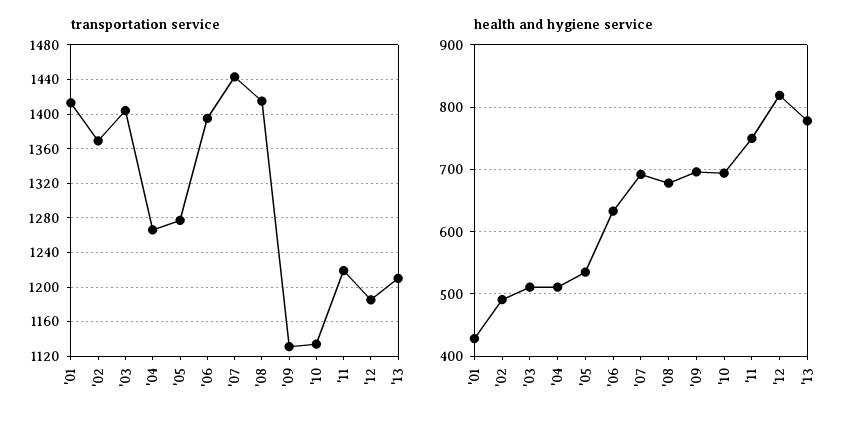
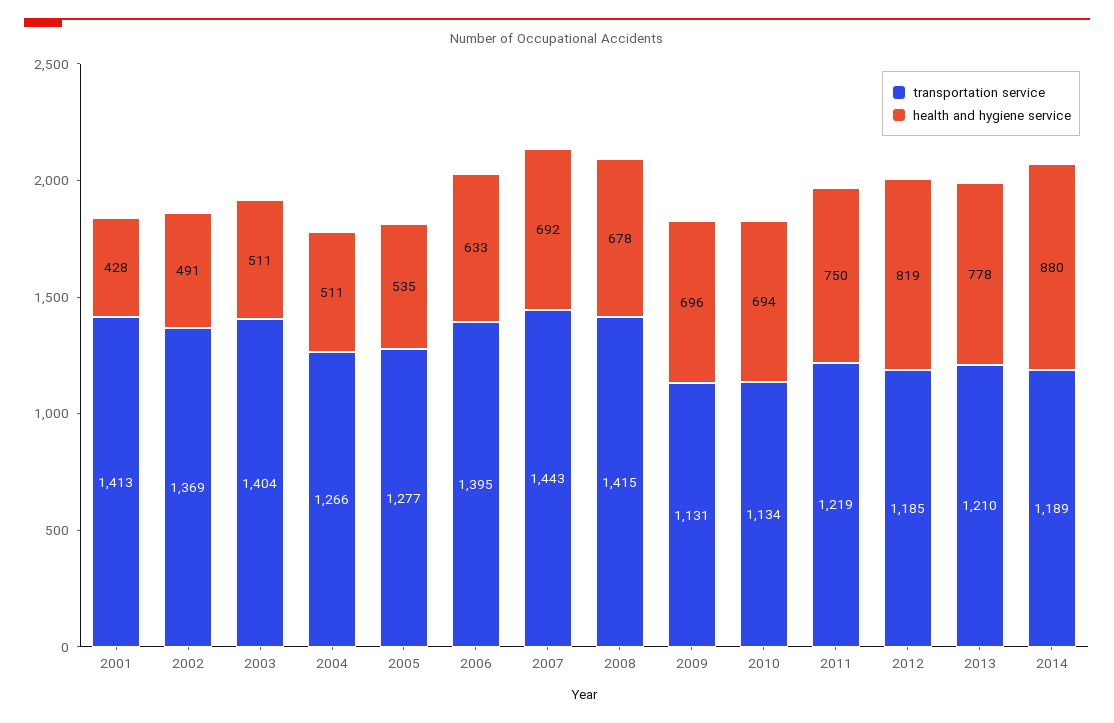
transportation service, 2014: none -> 1189
health and hygiene service, 2014: none -> 880

